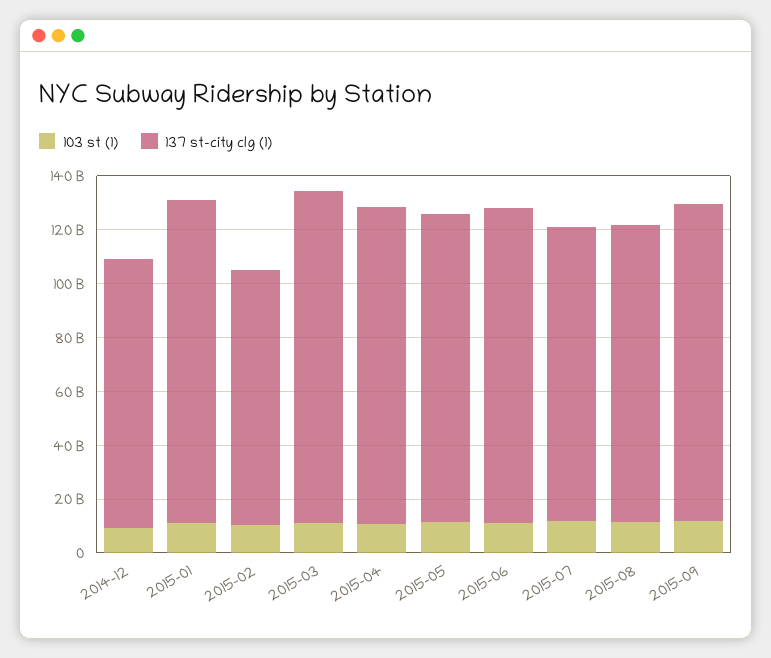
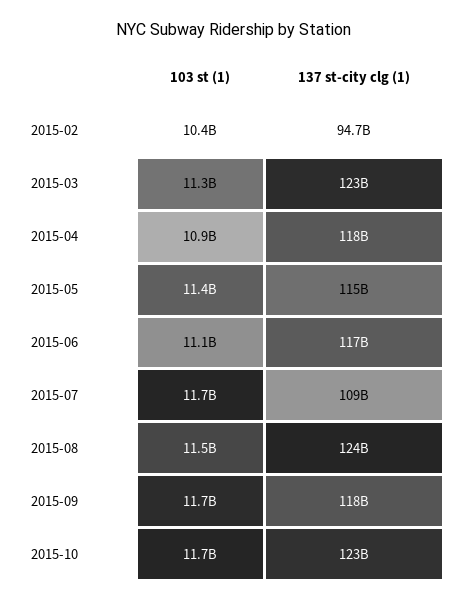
103 st (1), 2014-12: 10000000000 -> none
137 st-city clg (1), 2014-12: 100000000000 -> none
103 st (1), 2015-01: 10000000000 -> none
137 st-city clg (1), 2015-01: 120000000000 -> none
137 st-city clg (1), 2015-08: 110000000000 -> 124000000000
103 st (1), 2015-10: none -> 11700000000
137 st-city clg (1), 2015-10: none -> 123000000000

